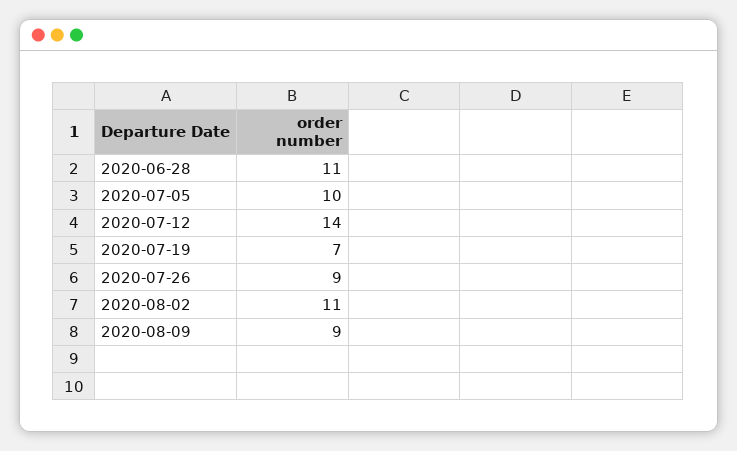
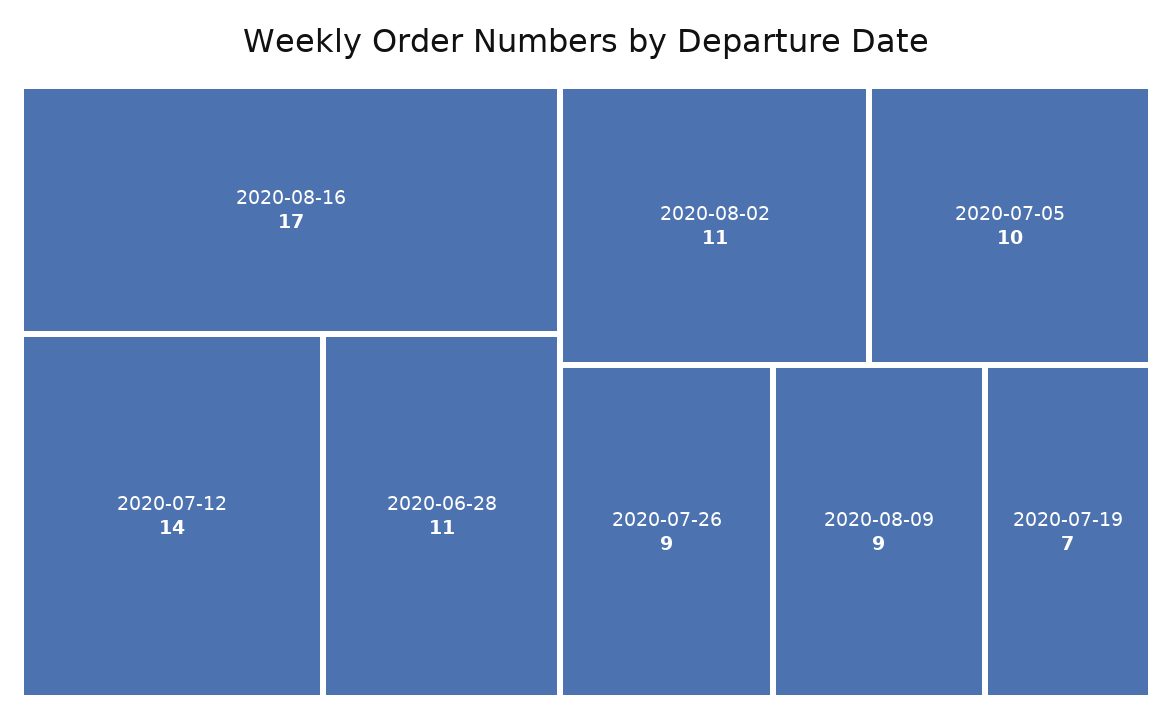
2020-08-16: none -> 17

